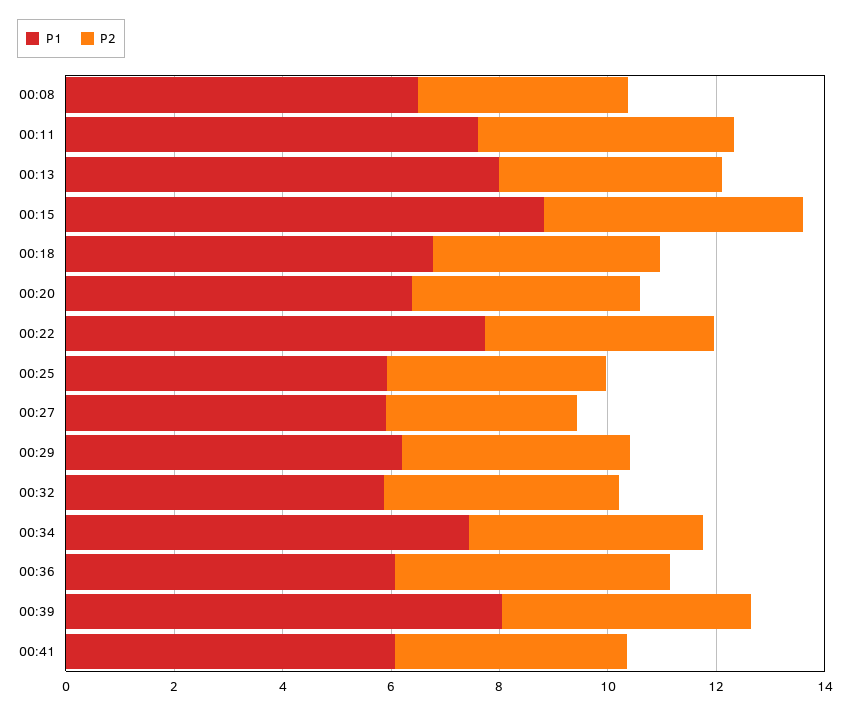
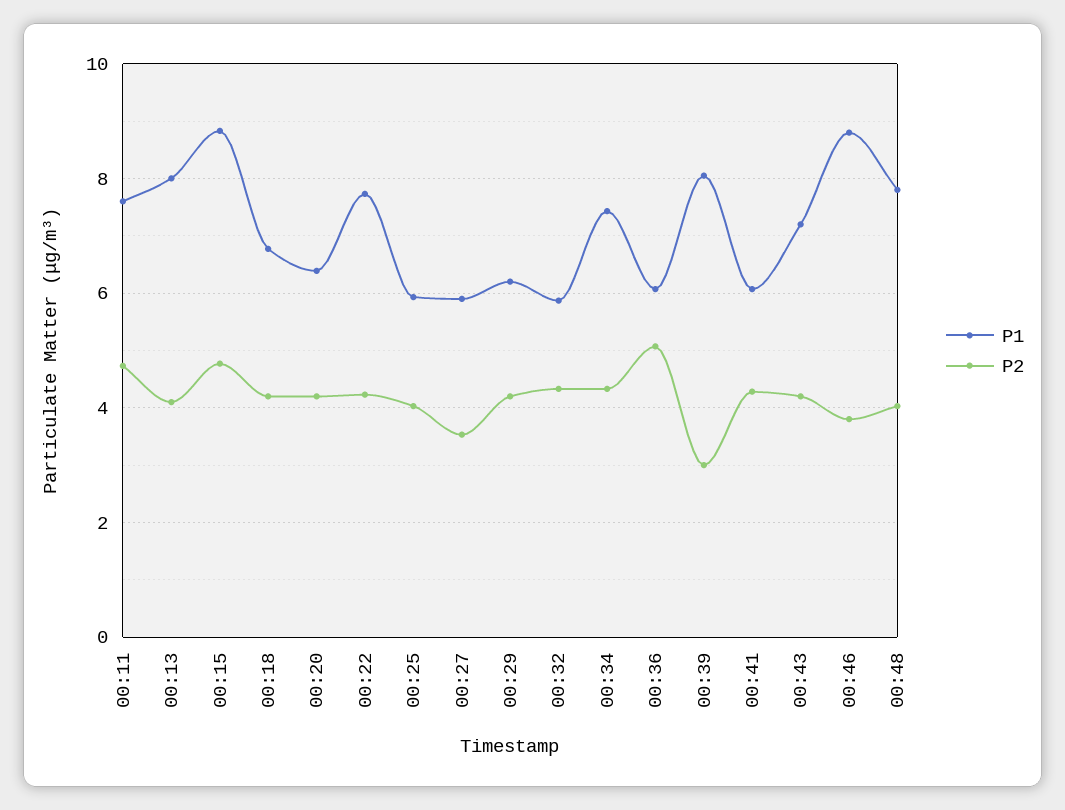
P1, 00:08: 6.5 -> none
P2, 00:08: 4 -> none
P2, 00:39: 4.5 -> 3
P1, 00:43: none -> 7.2
P2, 00:43: none -> 4.2
P1, 00:46: none -> 8.8
P2, 00:46: none -> 3.8
P1, 00:48: none -> 7.8
P2, 00:48: none -> 4

